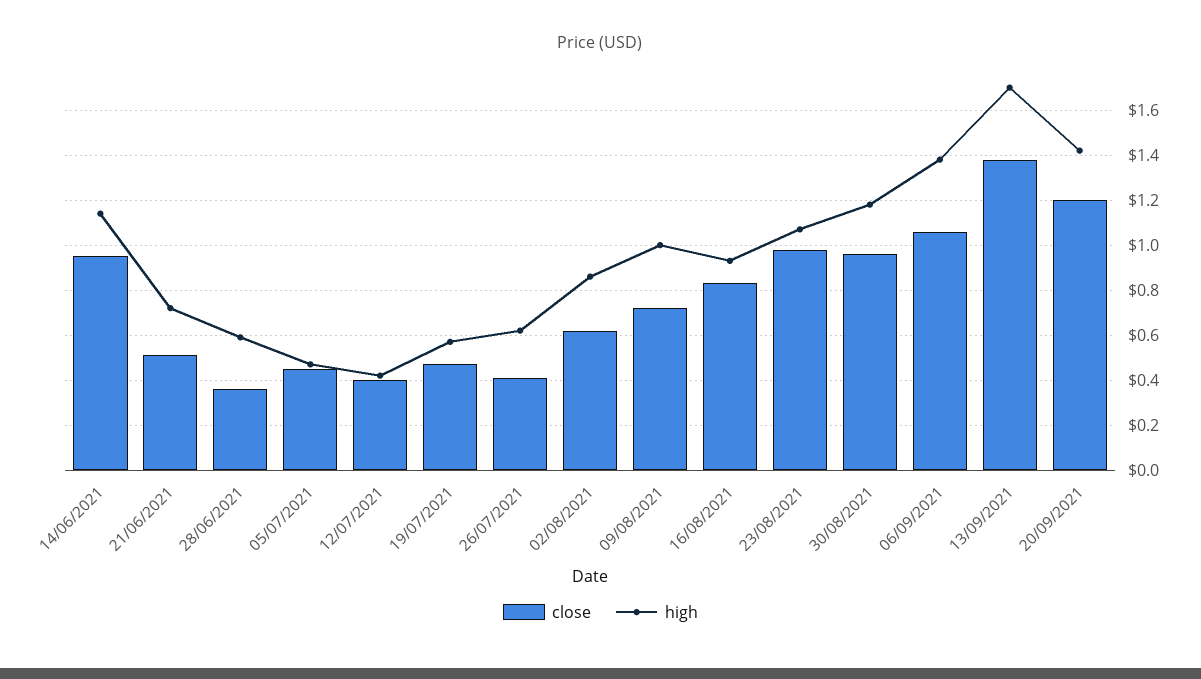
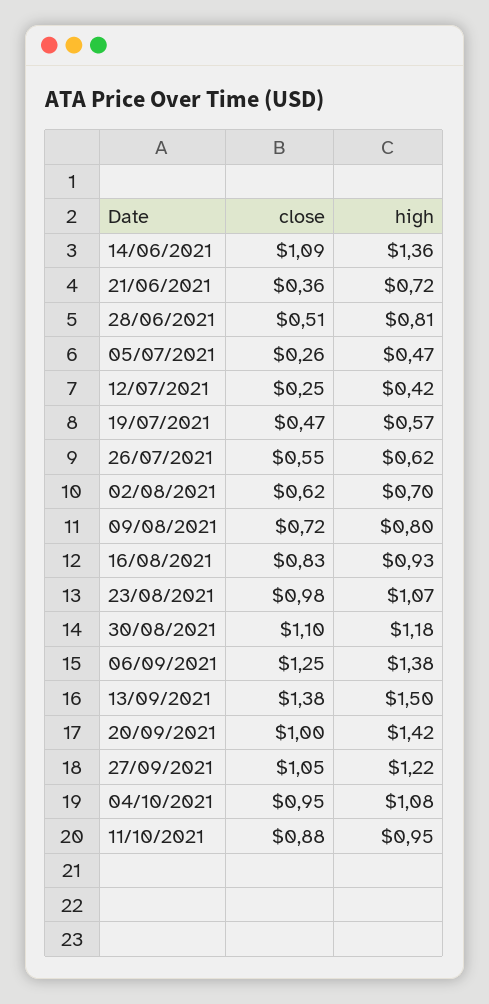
close, 14/06/2021: 0.95 -> 1.09
high, 14/06/2021: 1.15 -> 1.36
close, 21/06/2021: 0.5 -> 0.36
close, 28/06/2021: 0.35 -> 0.51
high, 28/06/2021: 0.6 -> 0.81
close, 05/07/2021: 0.45 -> 0.26
close, 12/07/2021: 0.4 -> 0.25
close, 26/07/2021: 0.4 -> 0.55
high, 02/08/2021: 0.85 -> 0.7
high, 09/08/2021: 1 -> 0.8
close, 30/08/2021: 0.95 -> 1.1
close, 06/09/2021: 1.05 -> 1.25
high, 13/09/2021: 1.7 -> 1.5
close, 20/09/2021: 1.2 -> 1
close, 27/09/2021: none -> 1.05
high, 27/09/2021: none -> 1.22
close, 04/10/2021: none -> 0.95
high, 04/10/2021: none -> 1.08
close, 11/10/2021: none -> 0.88
high, 11/10/2021: none -> 0.95

